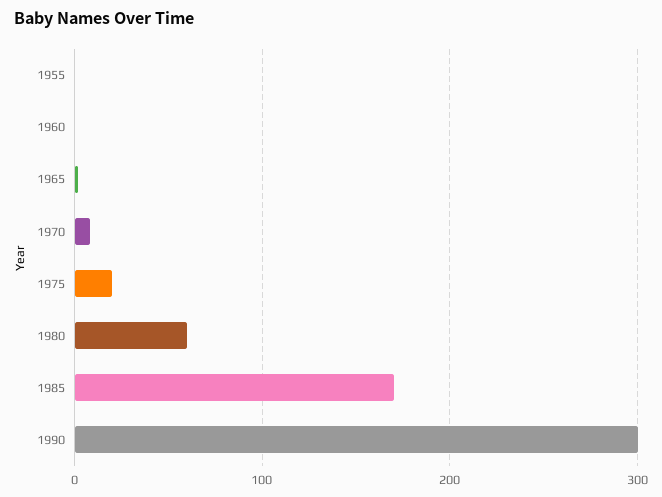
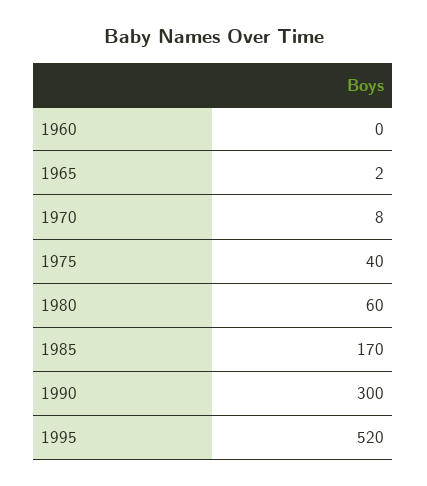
1955: 0 -> none
1975: 20 -> 40
1995: none -> 520

